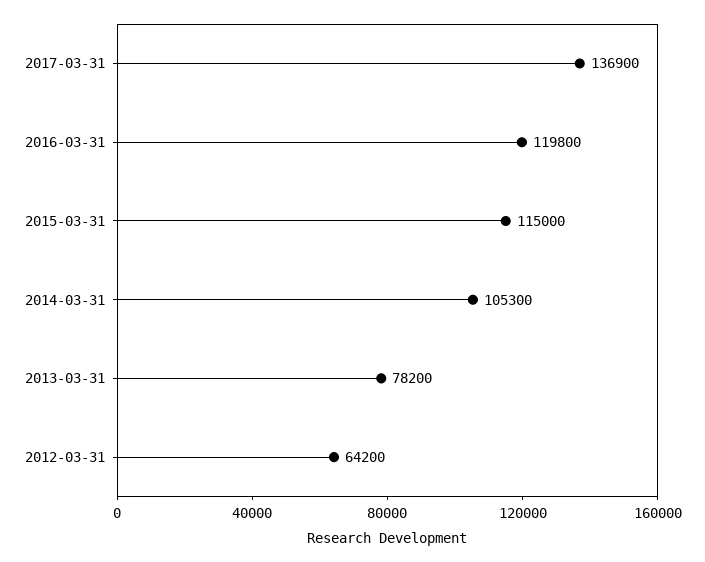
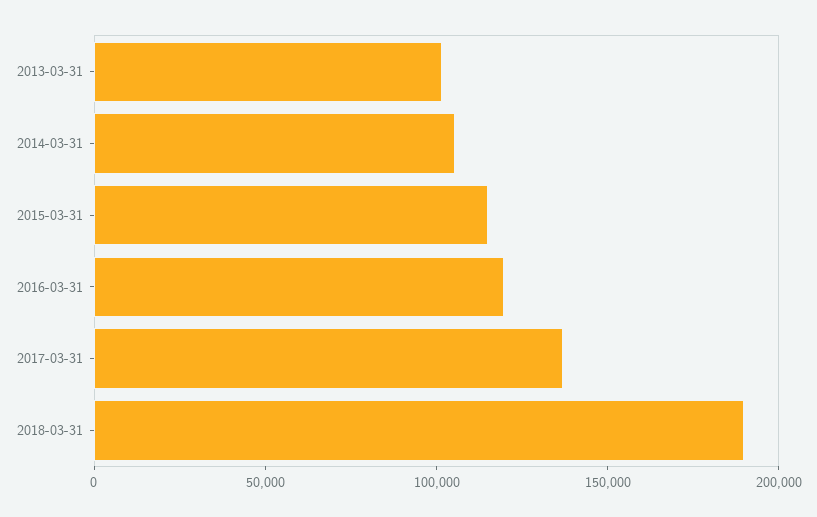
2013-03-31: 78200 -> 100000
2012-03-31: 64200 -> none
2018-03-31: none -> 190000

